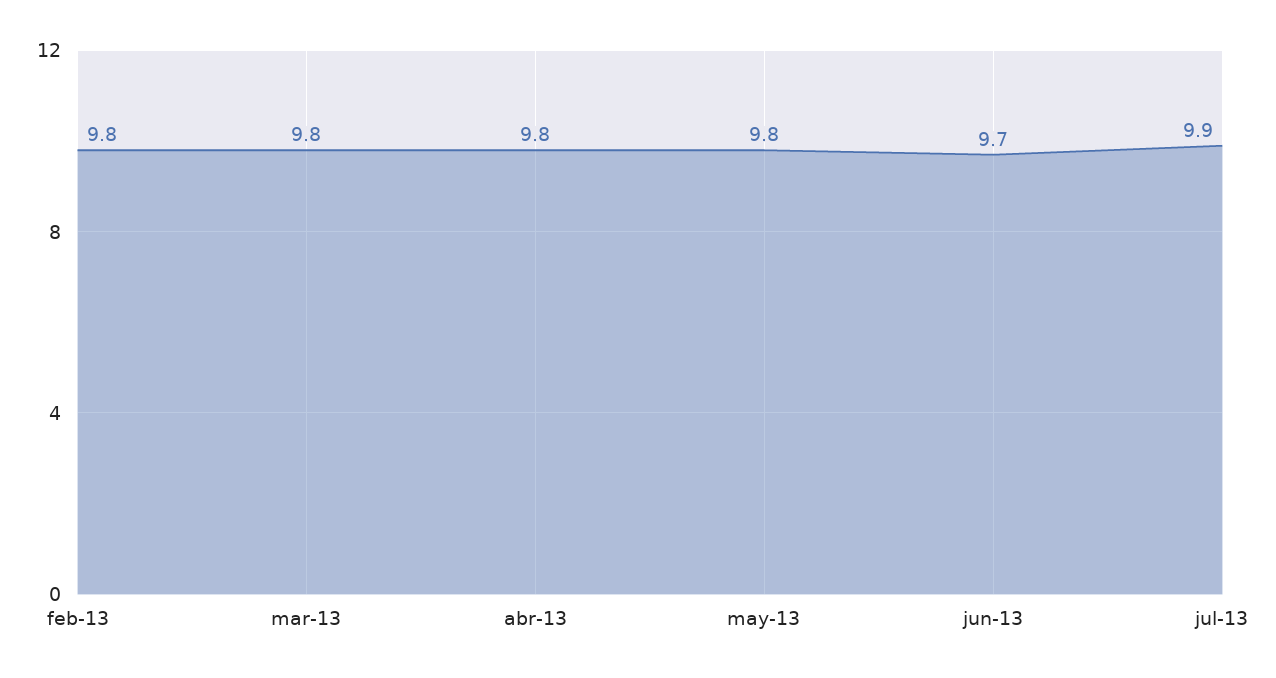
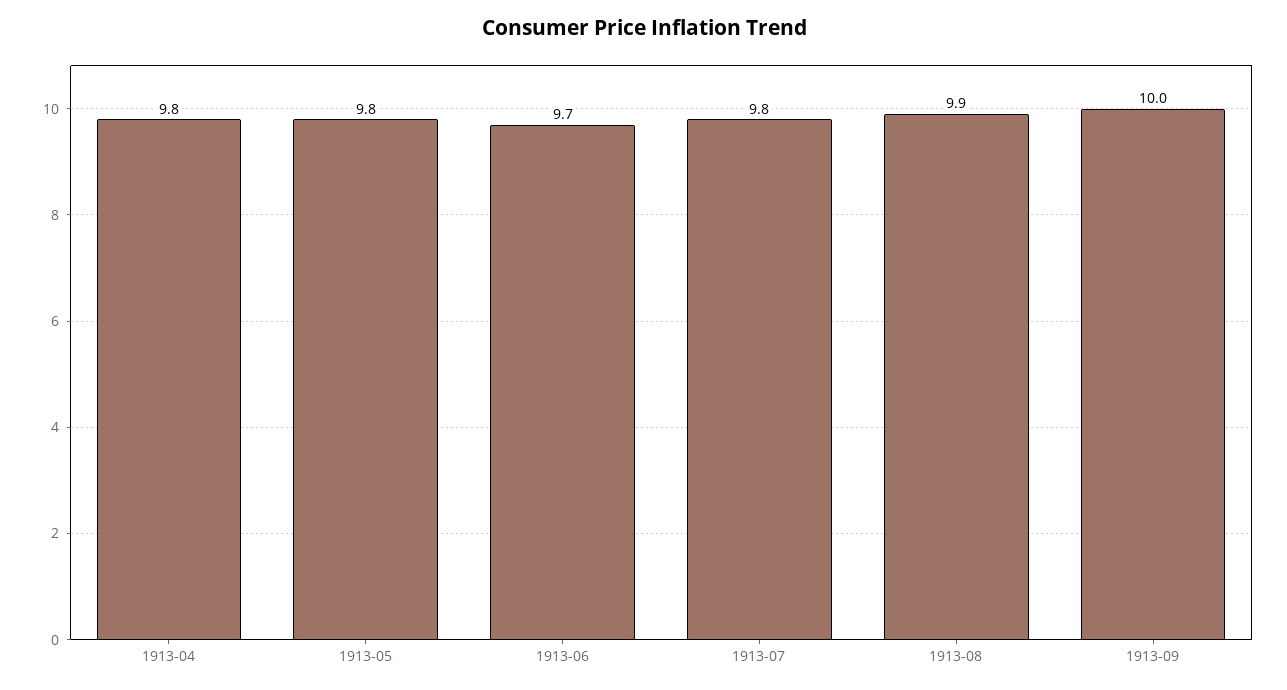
feb-13: 9.8 -> none
mar-13: 9.8 -> none
jul-13: 9.9 -> 9.8
1913-08: none -> 9.9
1913-09: none -> 10

